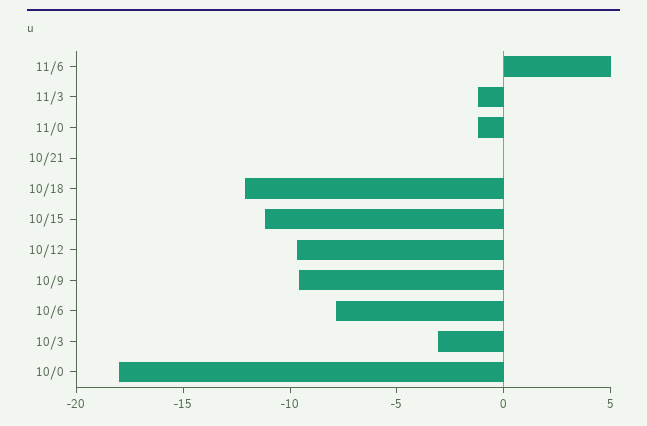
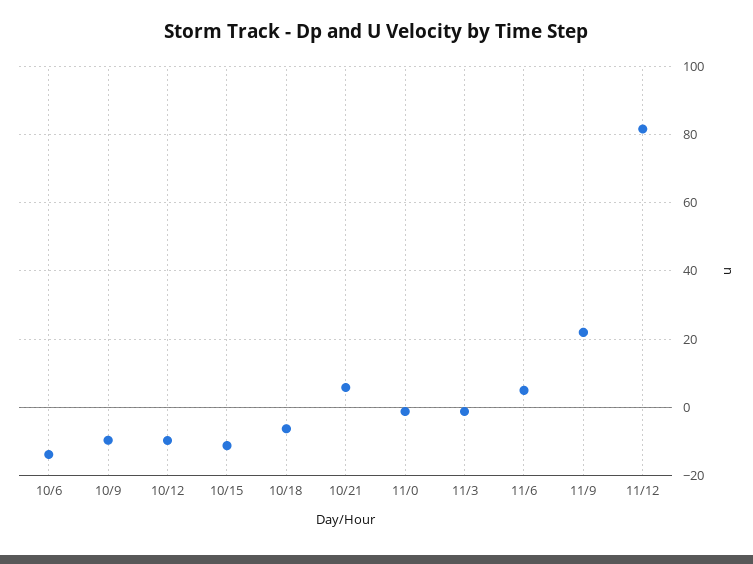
10/21: 0 -> 6
10/18: -12 -> -6
10/6: -8 -> -14
10/3: -3 -> none
10/0: -18 -> none
11/9: none -> 22
11/12: none -> 82

